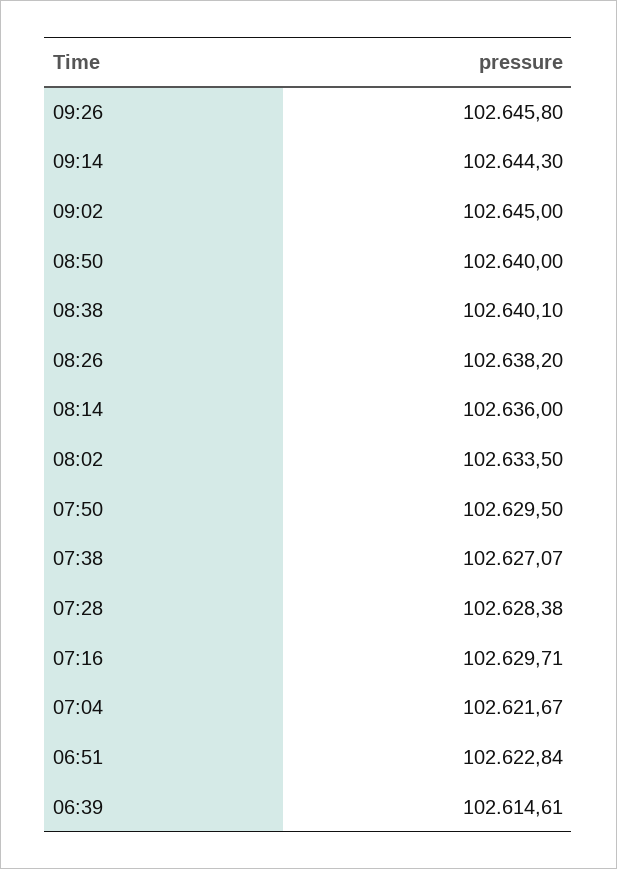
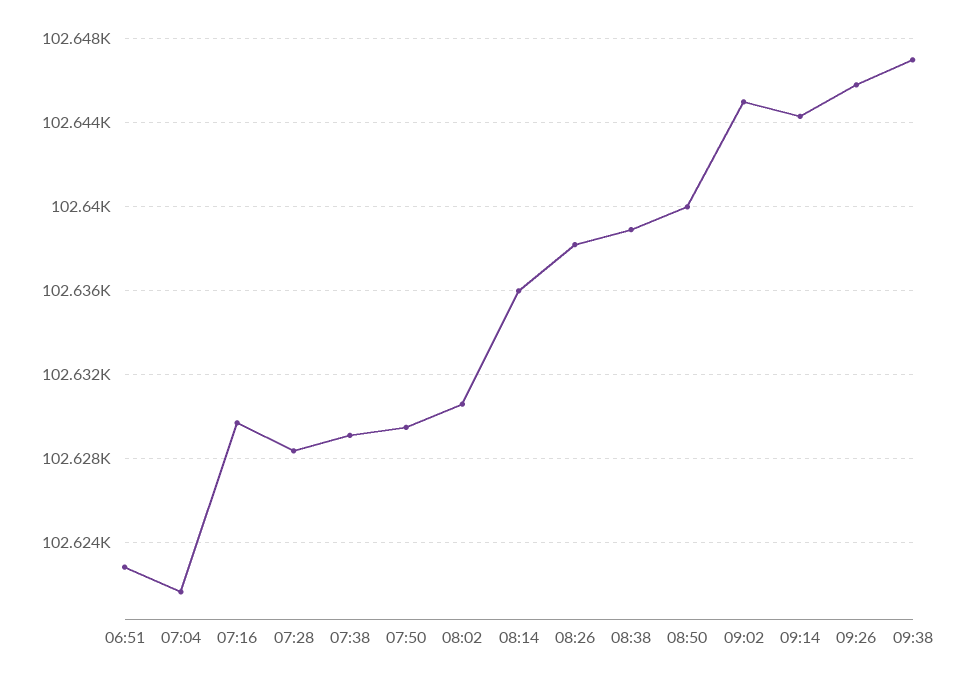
08:38: 102640.1 -> 102639
08:02: 102633.5 -> 102630.5
07:38: 102627.07 -> 102629
06:39: 102614.61 -> none
09:38: none -> 102647

